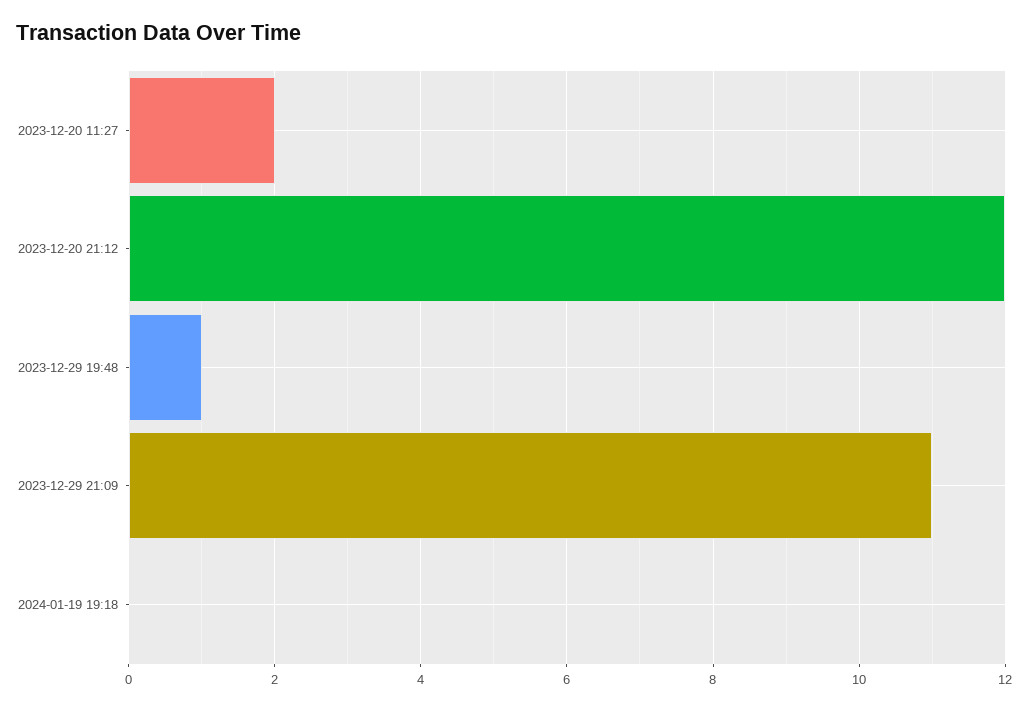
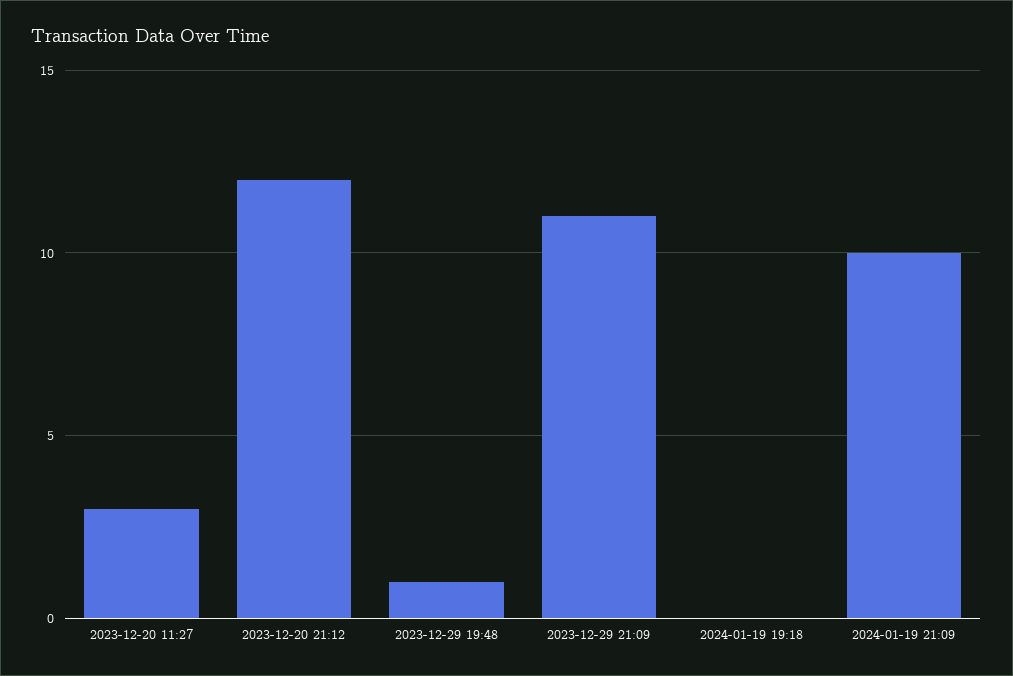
2023-12-20 11:27: 2 -> 3
2024-01-19 21:09: none -> 10

